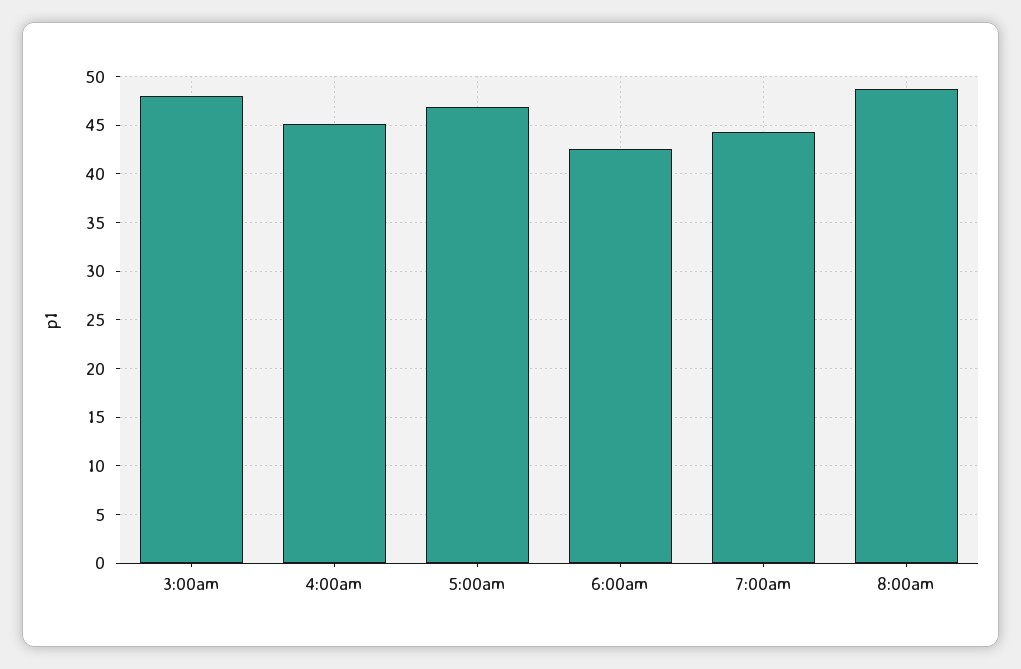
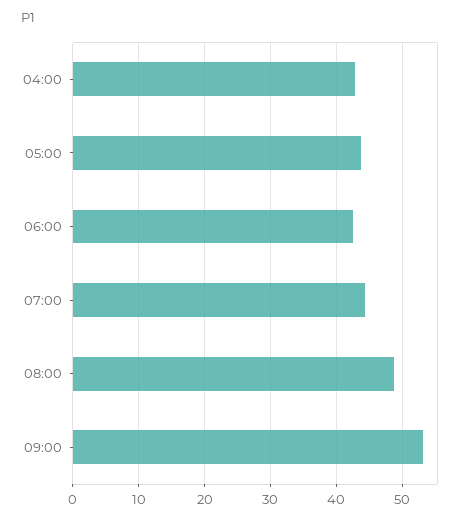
3:00am: 48 -> none
4:00am: 45 -> 43
5:00am: 47 -> 44
09:00: none -> 53

